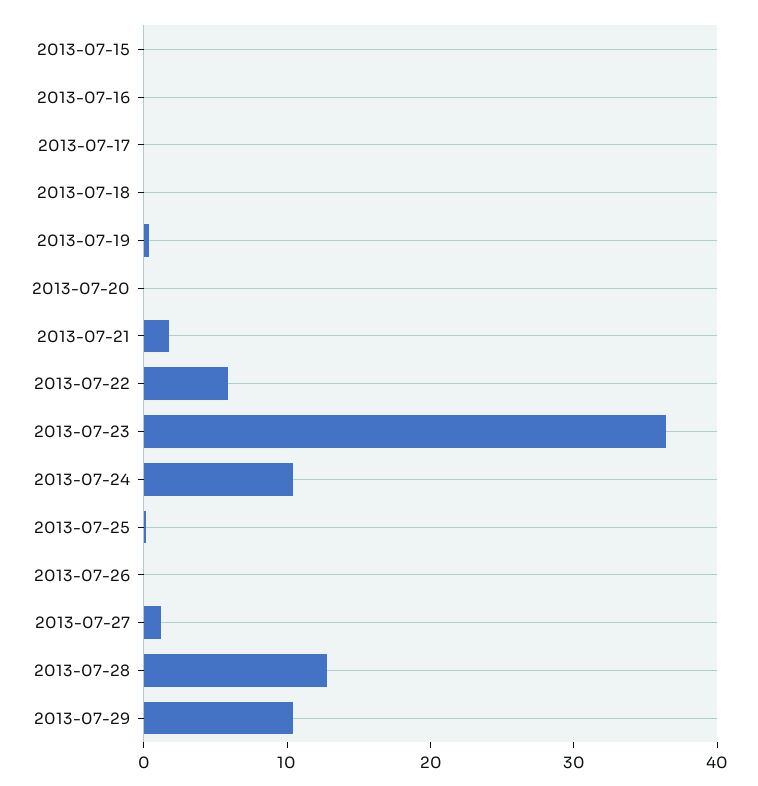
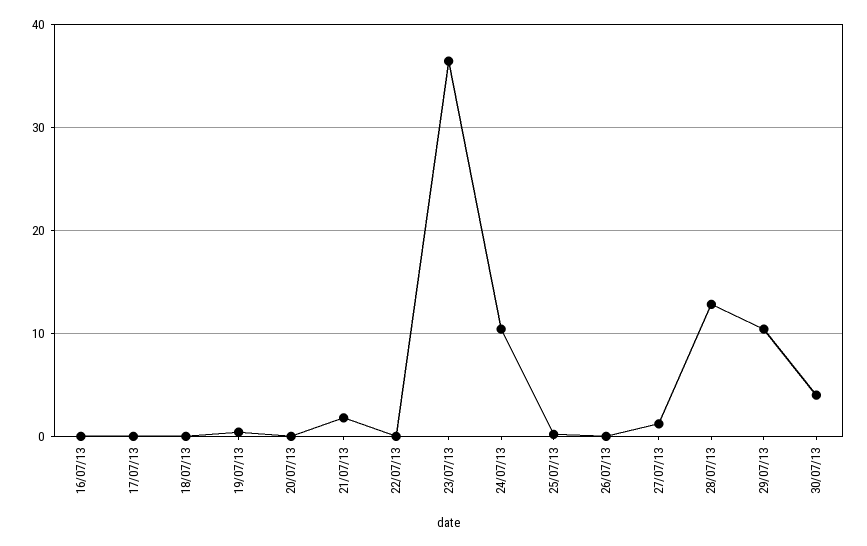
2013-07-15: 0 -> none
2013-07-22: 6 -> 0
30/07/13: none -> 4

